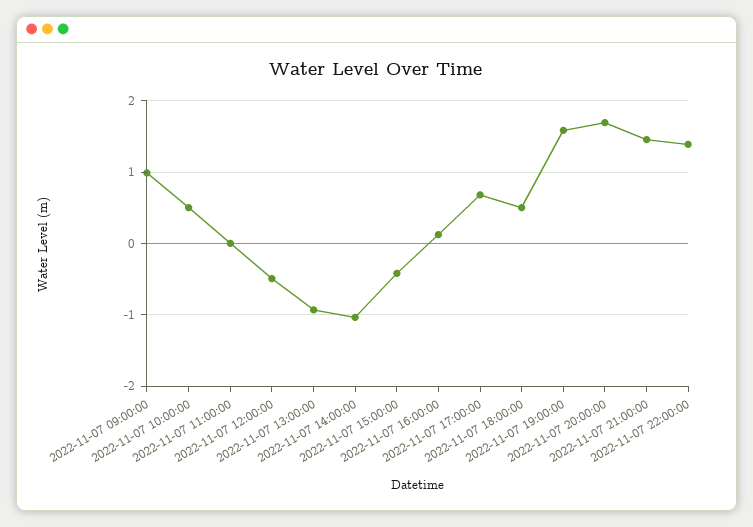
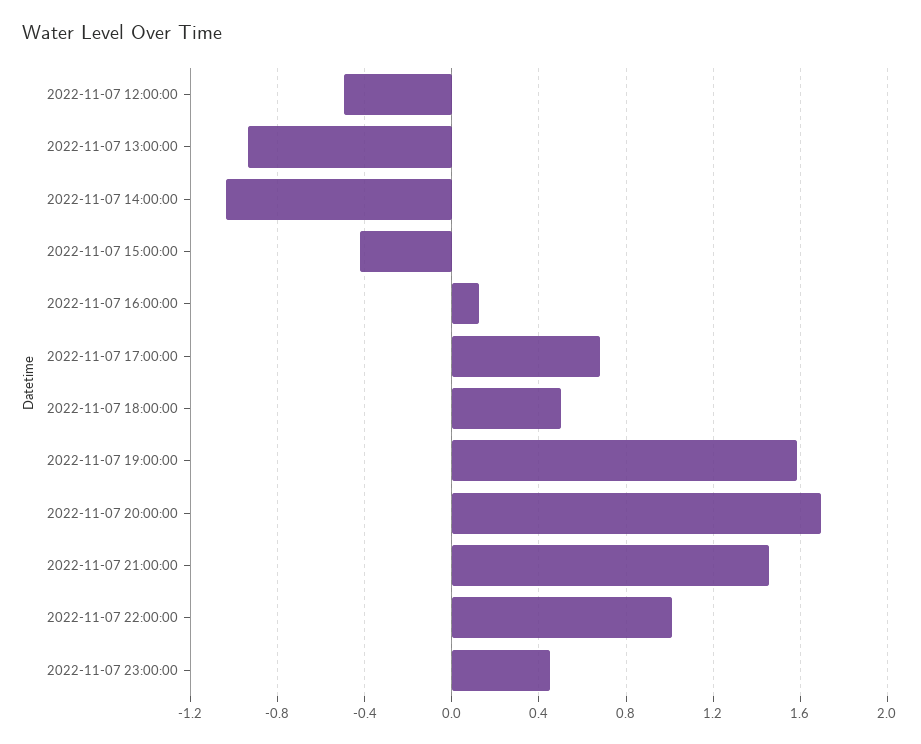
2022-11-07 09:00:00: 1 -> none
2022-11-07 10:00:00: 0.5 -> none
2022-11-07 11:00:00: 0 -> none
2022-11-07 22:00:00: 1.4 -> 1
2022-11-07 23:00:00: none -> 0.45

